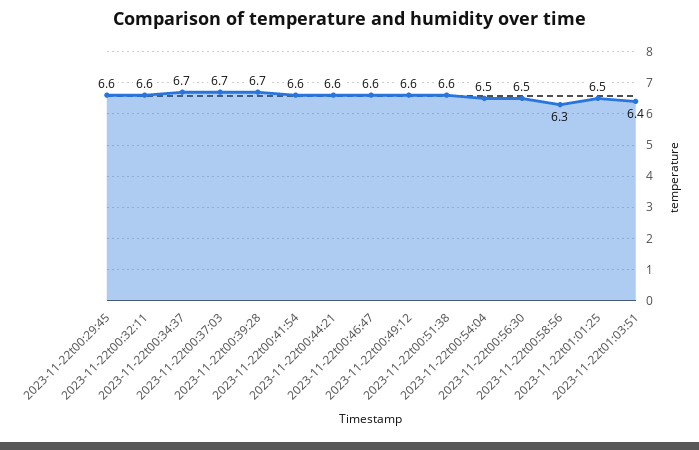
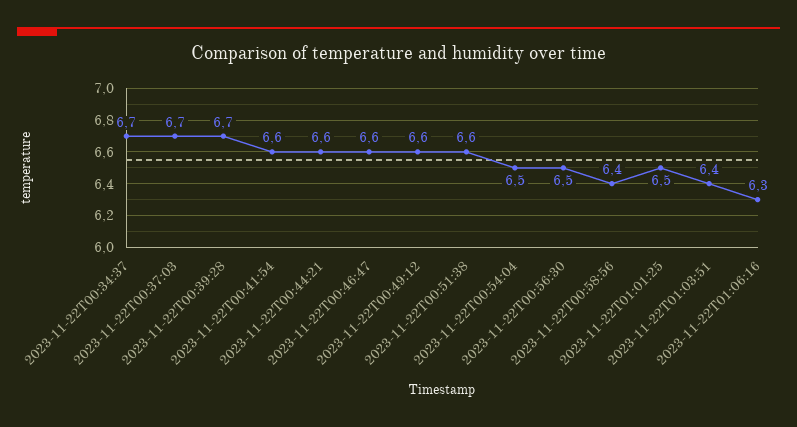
2023-11-22t00:29:45: 6.6 -> none
2023-11-22t00:32:11: 6.6 -> none
2023-11-22t00:58:56: 6.3 -> 6.4
2023-11-22T01:06:16: none -> 6.3

